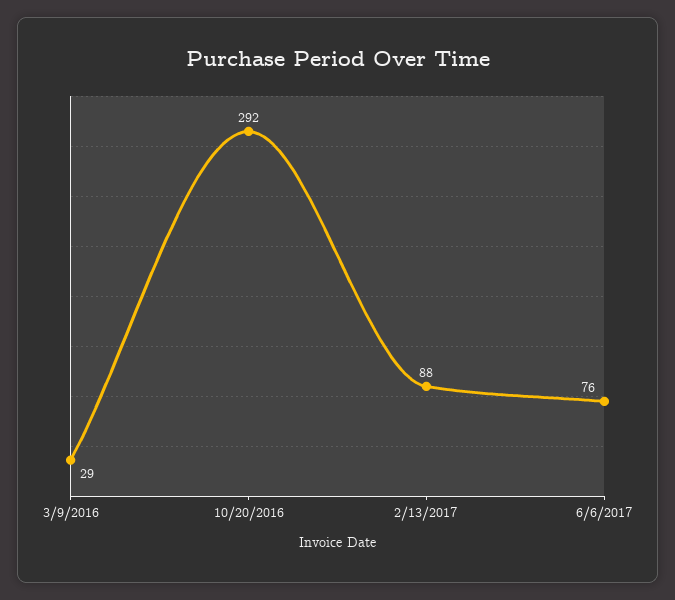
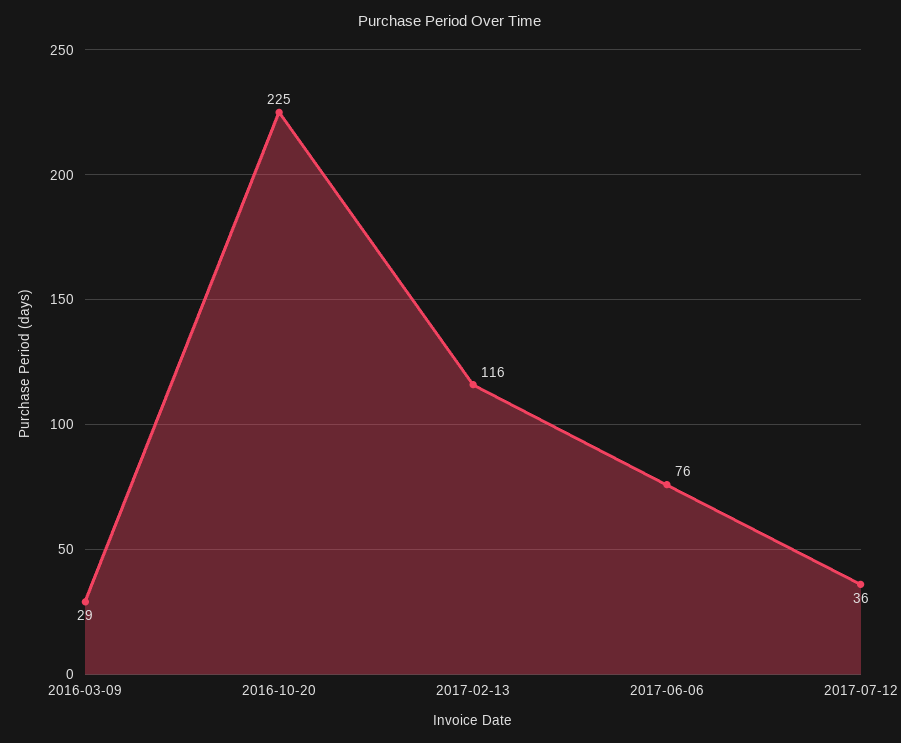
10/20/2016: 292 -> 225
2/13/2017: 88 -> 116
2017-07-12: none -> 36

